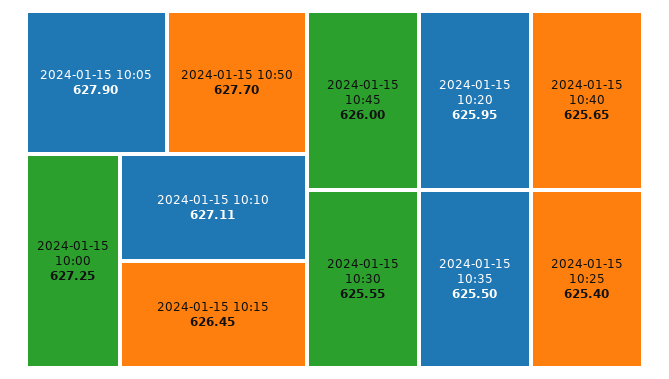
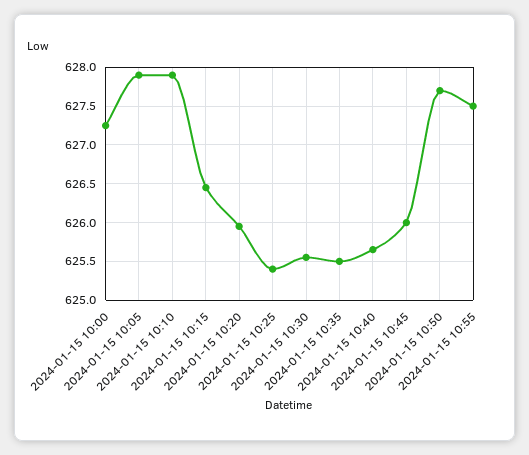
2024-01-15 10:10: 627.11 -> 627.9
2024-01-15 10:55: none -> 627.5

